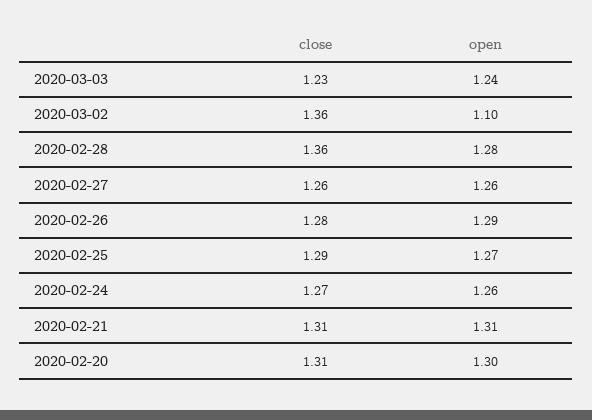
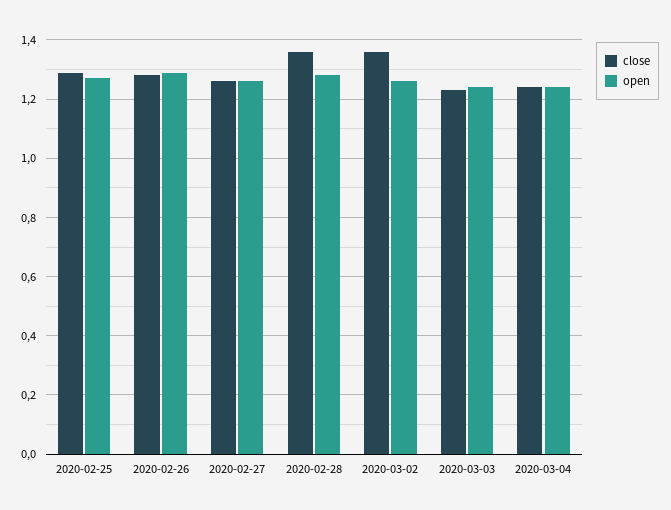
open, 2020-03-02: 1.1 -> 1.25
close, 2020-02-24: 1.27 -> none
open, 2020-02-24: 1.26 -> none
close, 2020-02-21: 1.31 -> none
open, 2020-02-21: 1.31 -> none
close, 2020-02-20: 1.31 -> none
open, 2020-02-20: 1.3 -> none
close, 2020-03-04: none -> 1.25
open, 2020-03-04: none -> 1.25

